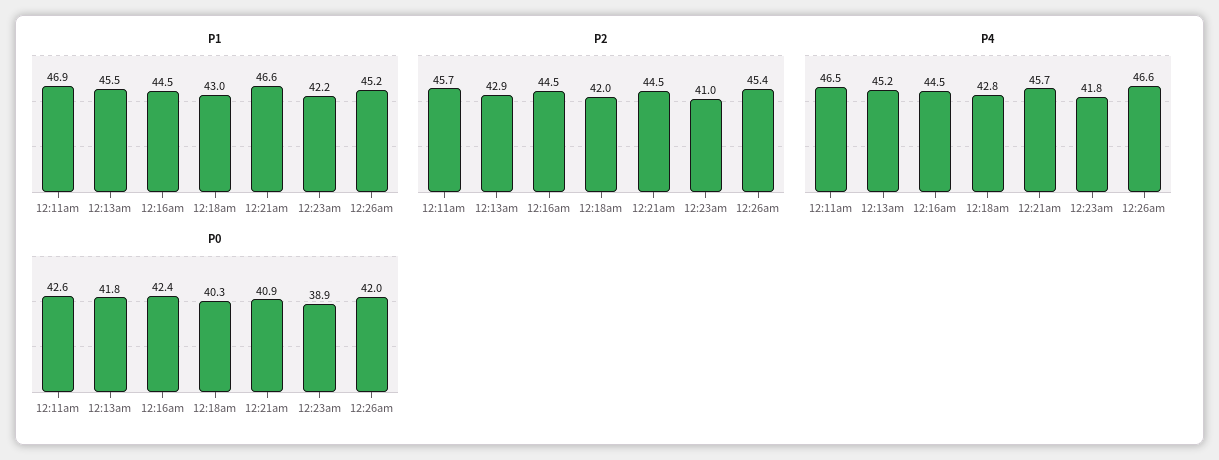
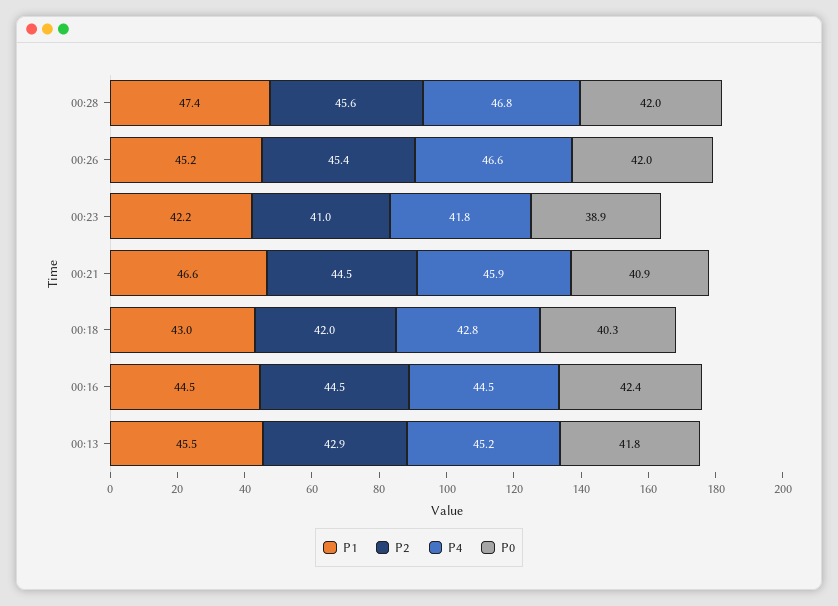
P1, 12:11am: 46.9 -> none
P2, 12:11am: 45.7 -> none
P4, 12:11am: 46.5 -> none
P4, 12:21am: 45.7 -> 45.9
P0, 12:11am: 42.6 -> none
P1, 00:28: none -> 47.4
P2, 00:28: none -> 45.6
P4, 00:28: none -> 46.8
P0, 00:28: none -> 42

